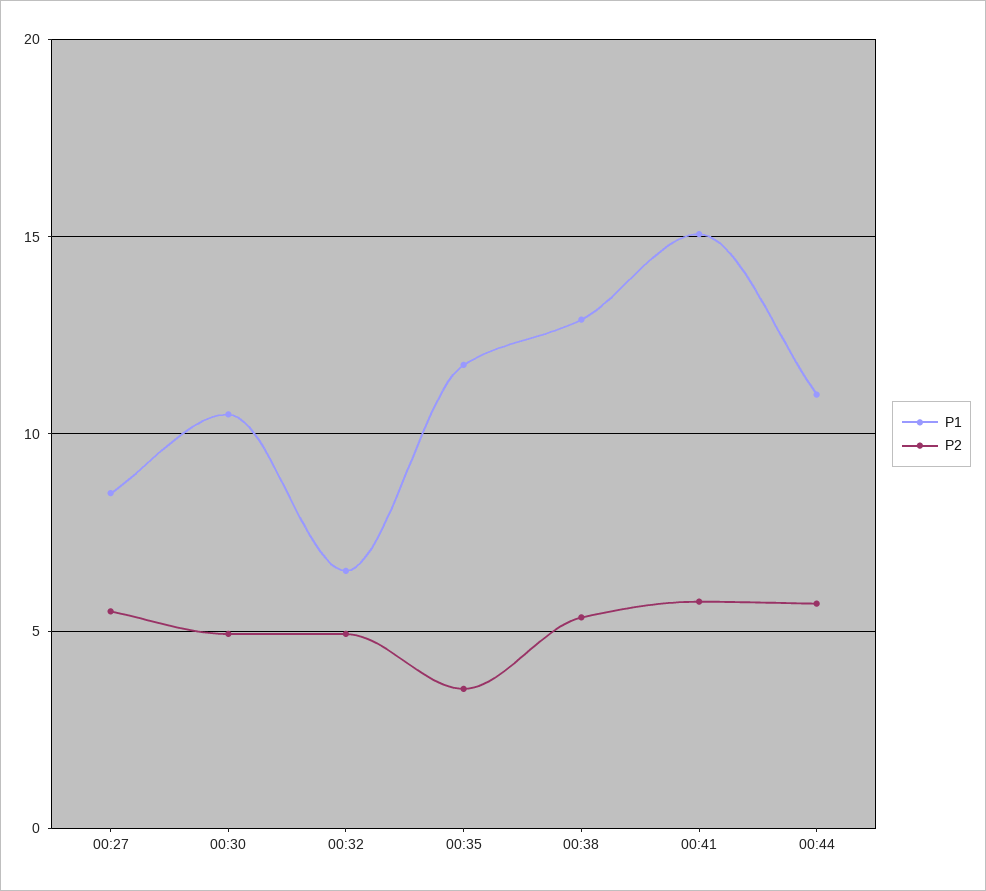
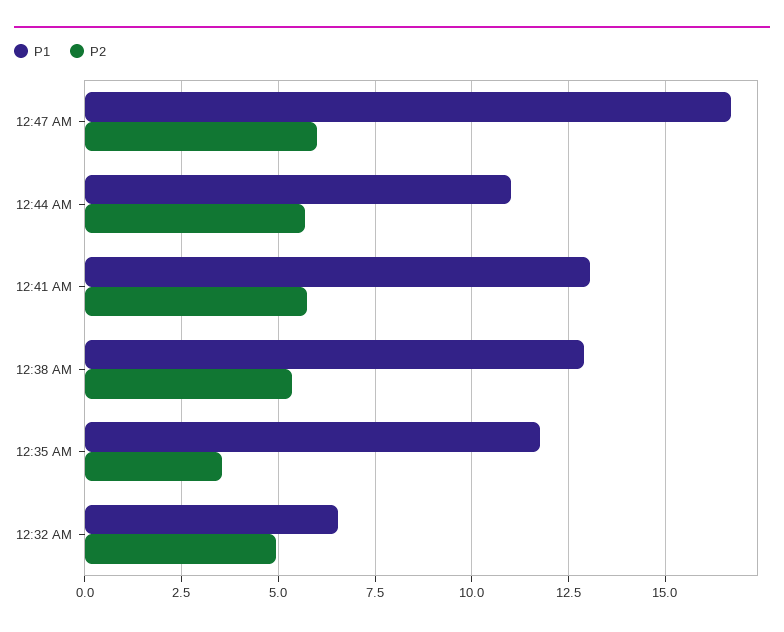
P1, 00:27: 8.5 -> none
P2, 00:27: 5.5 -> none
P1, 00:30: 10.5 -> none
P2, 00:30: 5 -> none
P1, 00:41: 15 -> 13
P1, 12:47 AM: none -> 16.75
P2, 12:47 AM: none -> 6

